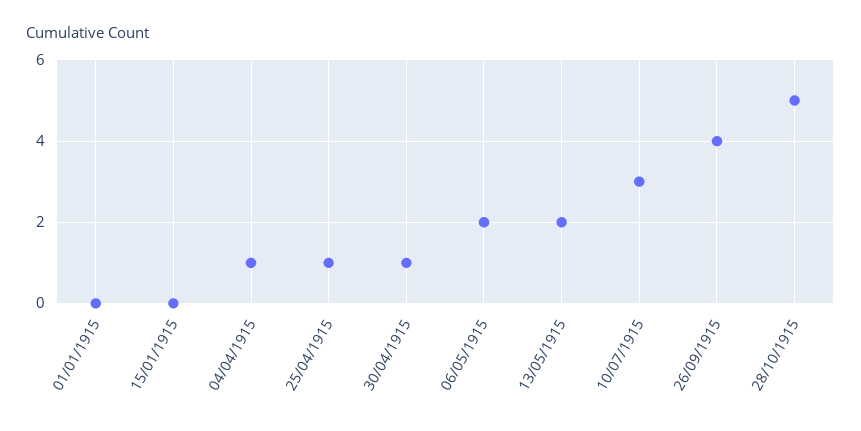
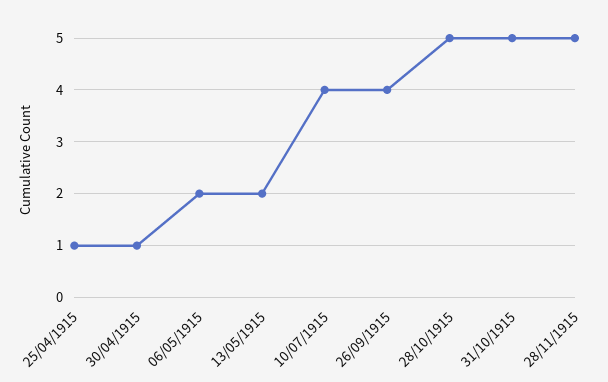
01/01/1915: 0 -> none
15/01/1915: 0 -> none
04/04/1915: 1 -> none
10/07/1915: 3 -> 4
31/10/1915: none -> 5
28/11/1915: none -> 5

